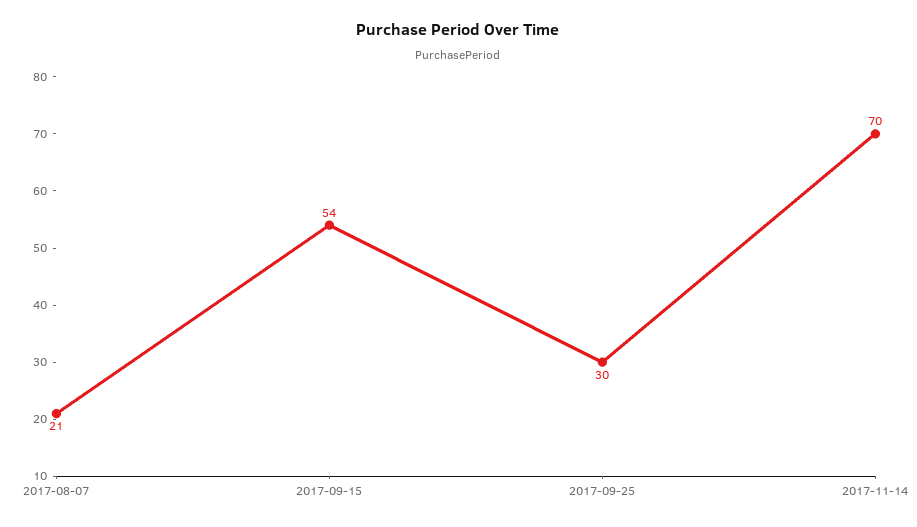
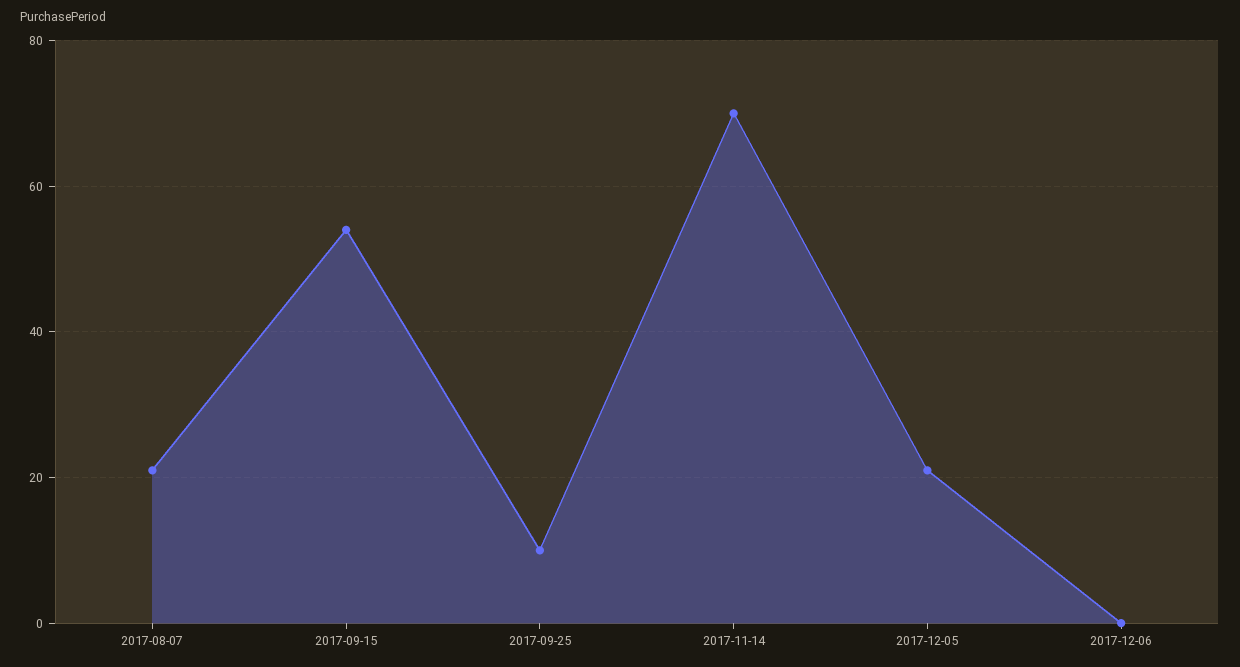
2017-09-25: 30 -> 10
2017-12-05: none -> 20
2017-12-06: none -> 0

